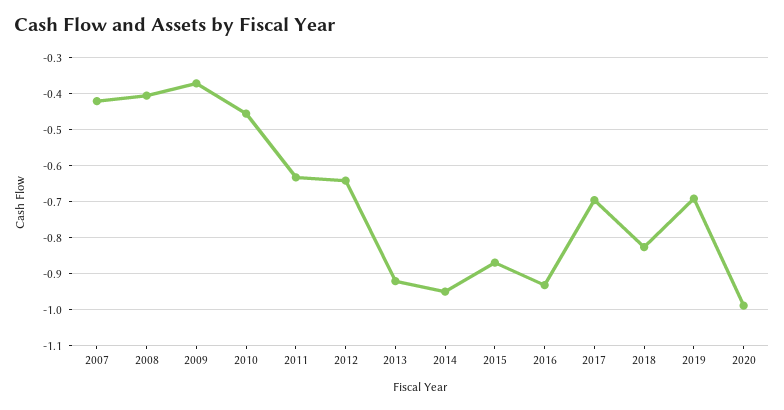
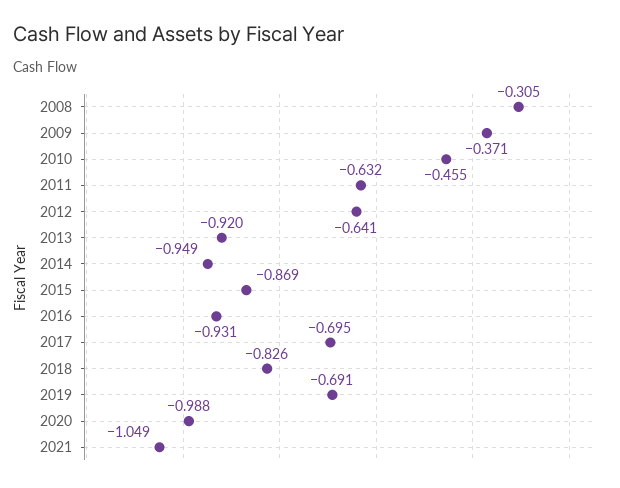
2007: -0.42 -> none
2008: -0.4 -> -0.305
2021: none -> -1.049

